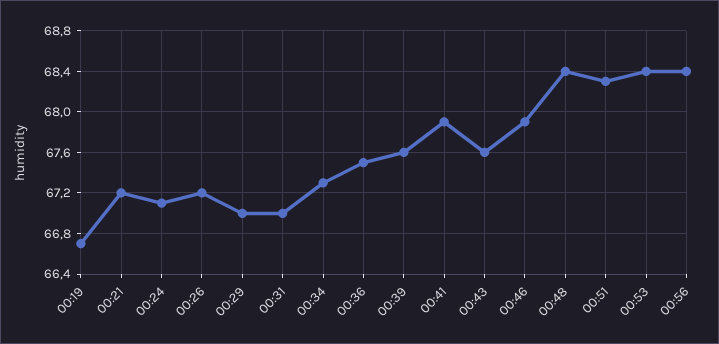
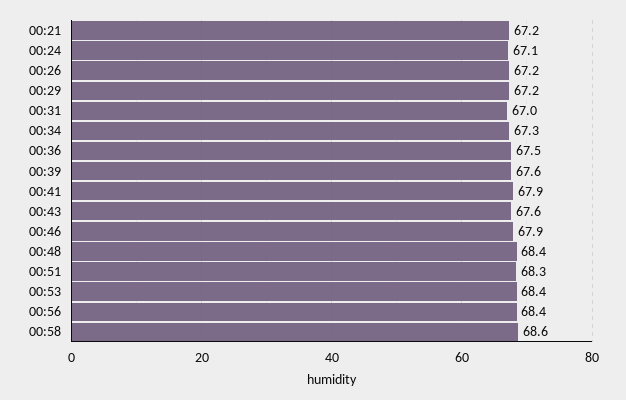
00:19: 66.7 -> none
00:29: 67 -> 67.2
00:58: none -> 68.6

